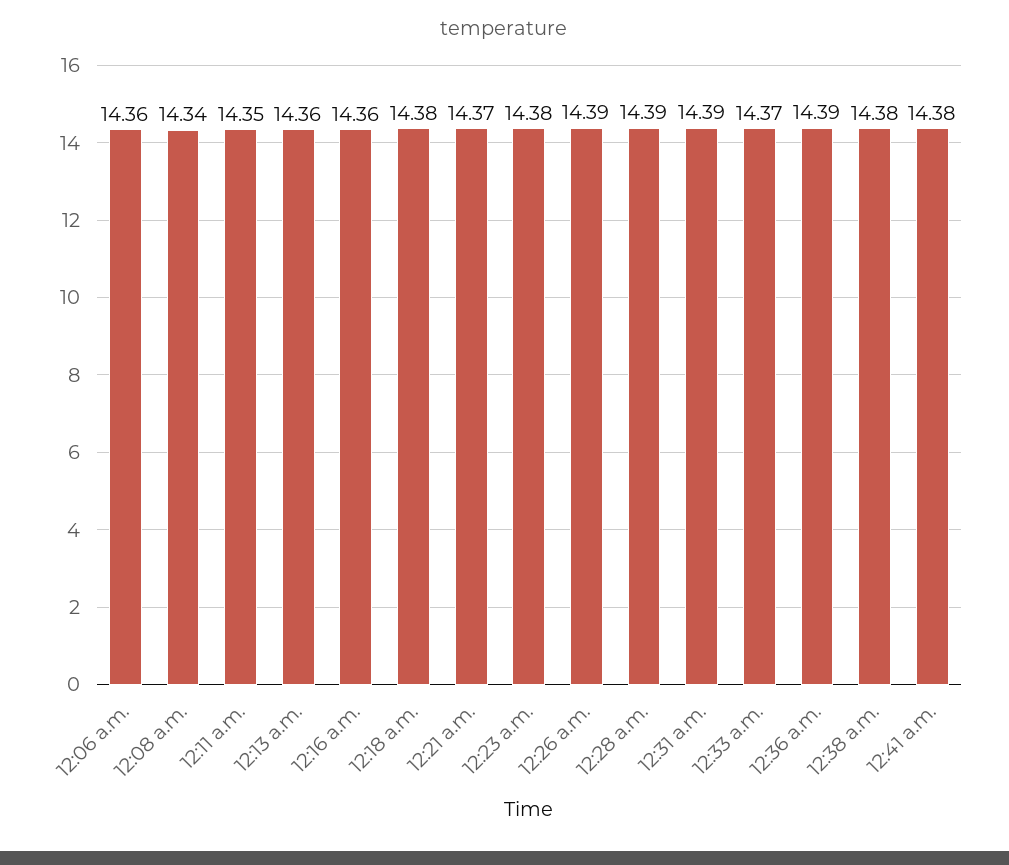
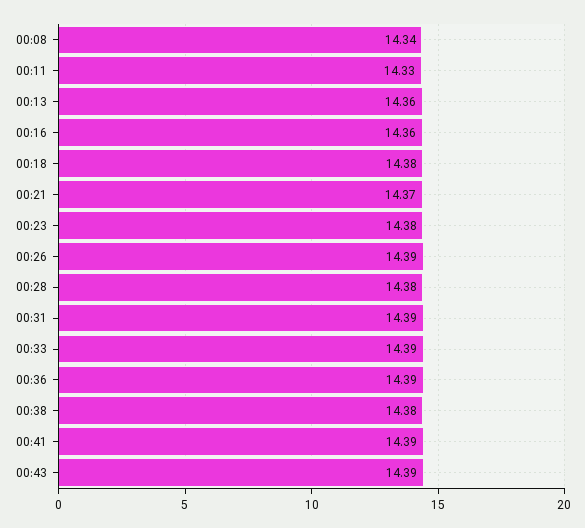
12:06 a.m.: 14.36 -> none
12:11 a.m.: 14.35 -> 14.33
12:28 a.m.: 14.39 -> 14.38
12:33 a.m.: 14.37 -> 14.39
12:41 a.m.: 14.38 -> 14.39
00:43: none -> 14.39

